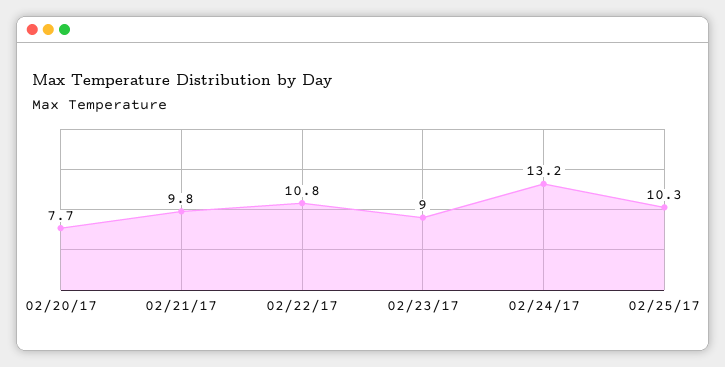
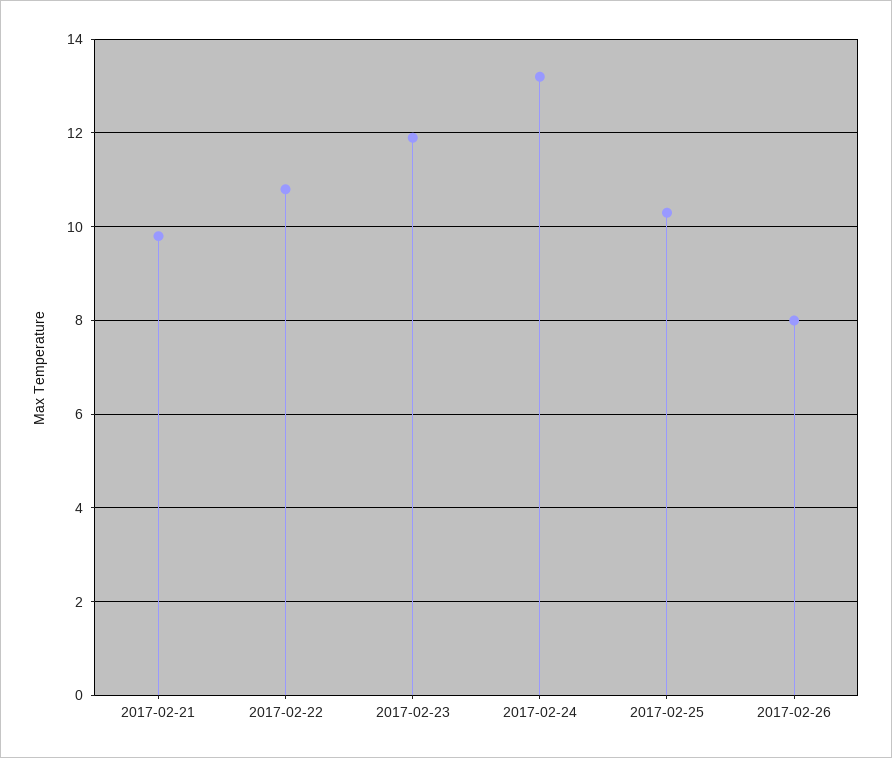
02/20/17: 7.7 -> none
02/23/17: 9 -> 12
2017-02-26: none -> 8

